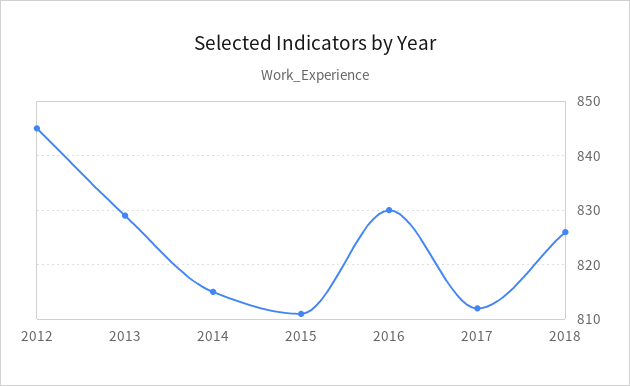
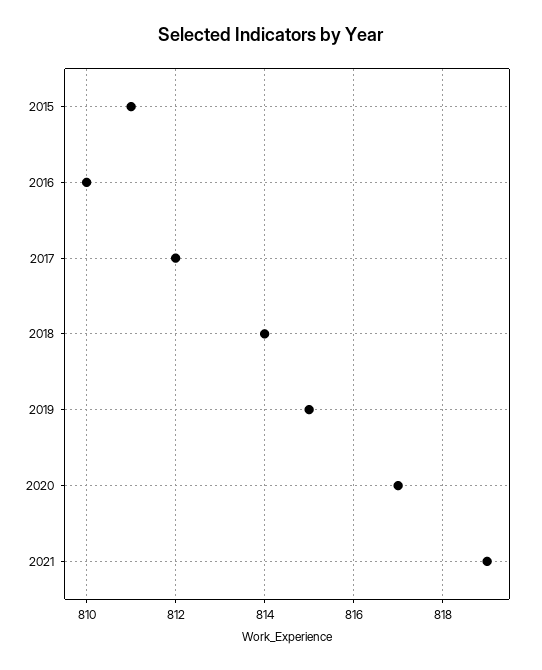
2012: 845 -> none
2013: 830 -> none
2014: 815 -> none
2016: 830 -> 810
2018: 825 -> 814
2019: none -> 815
2020: none -> 817
2021: none -> 819

